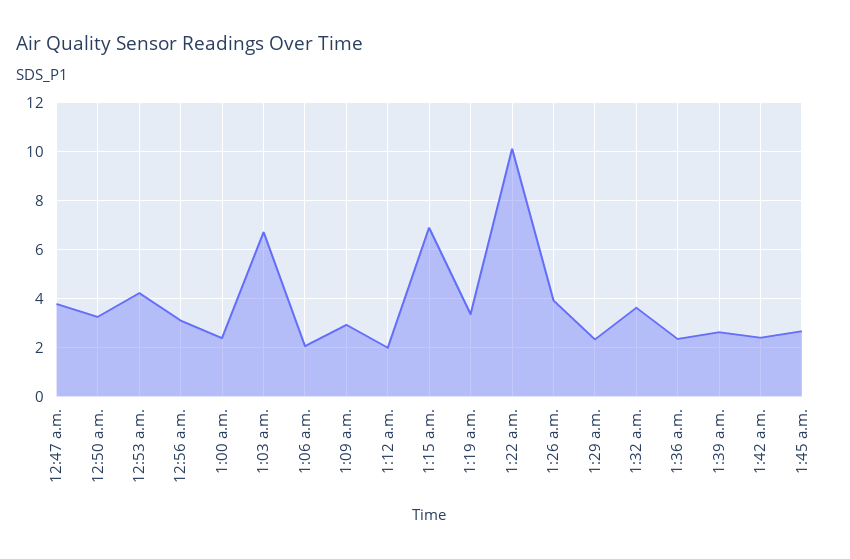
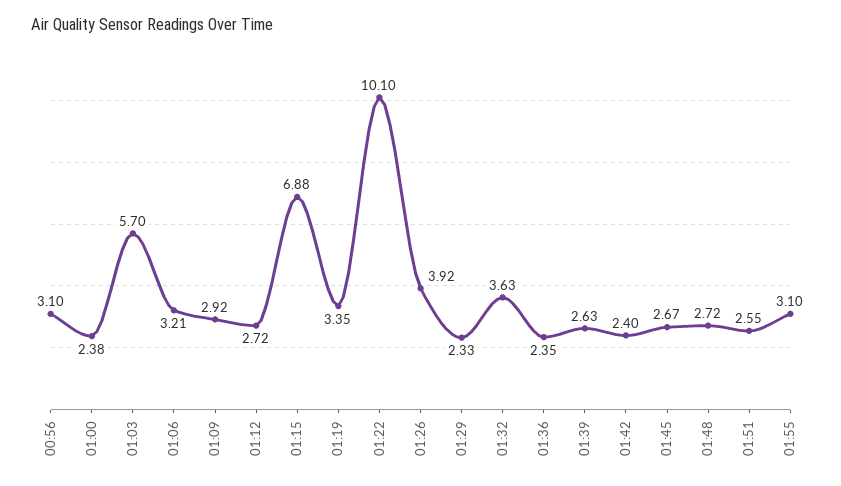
12:47 a.m.: 3.75 -> none
12:50 a.m.: 3.25 -> none
12:53 a.m.: 4.25 -> none
1:03 a.m.: 6.75 -> 5.7
1:06 a.m.: 2 -> 3.21
1:12 a.m.: 2 -> 2.72
01:48: none -> 2.72
01:51: none -> 2.55
01:55: none -> 3.1

